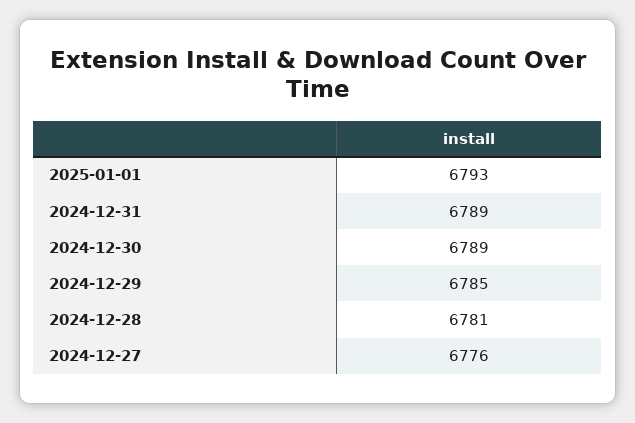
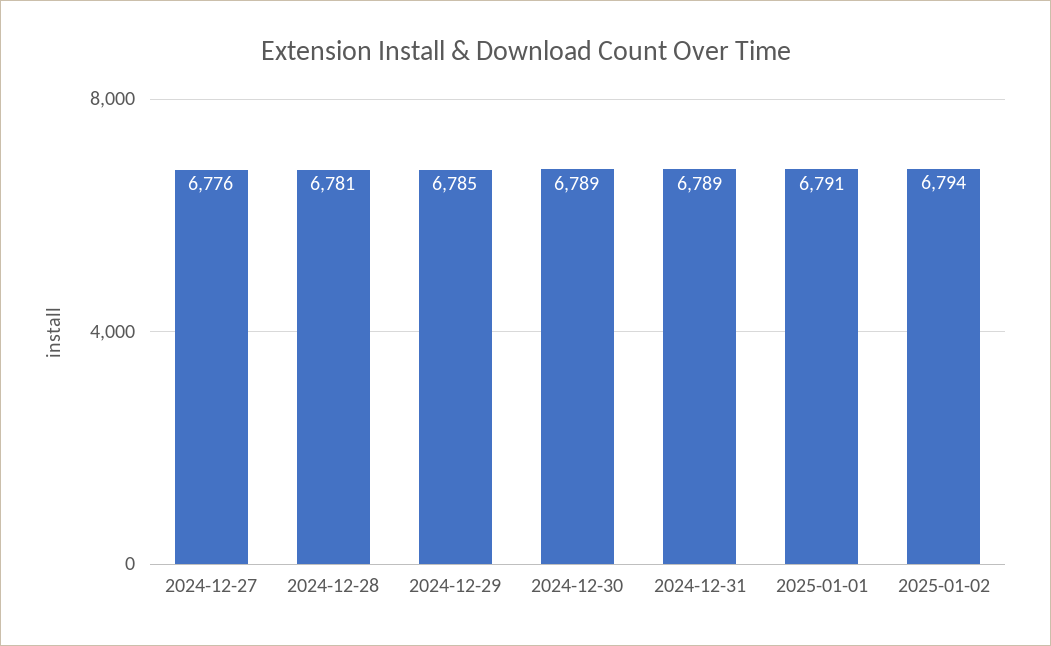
2025-01-01: 6793 -> 6791
2025-01-02: none -> 6794

